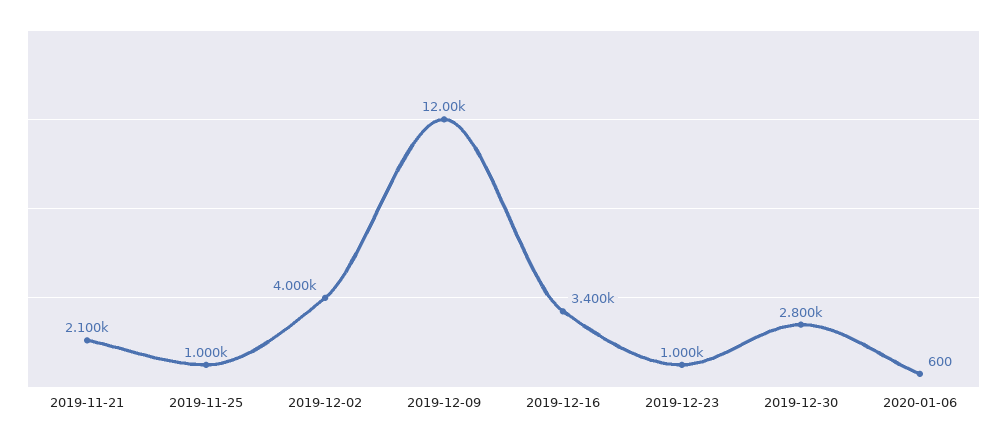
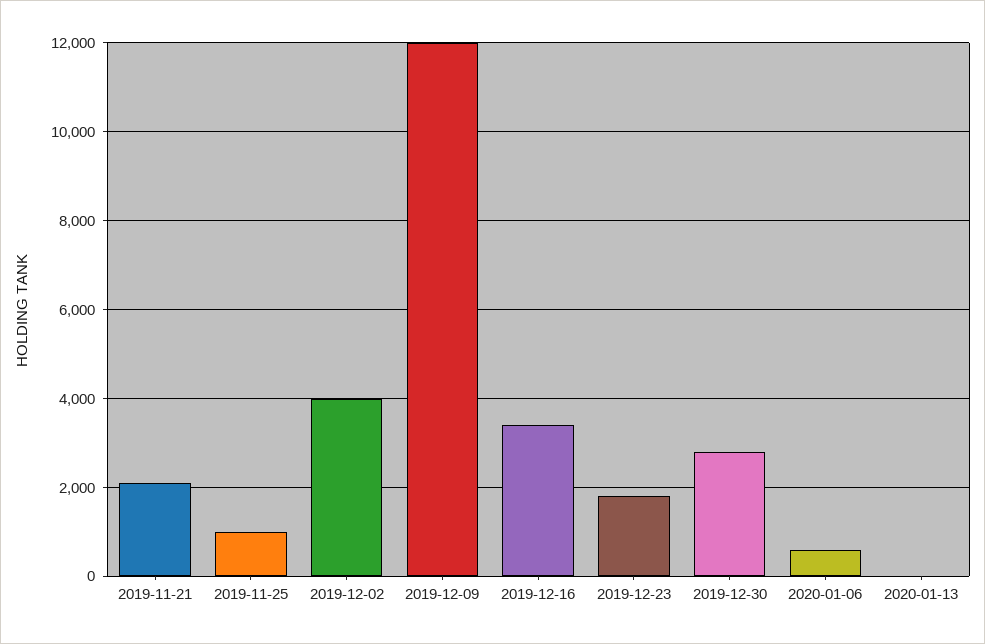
2019-12-23: 1000 -> 1800
2020-01-13: none -> 0

